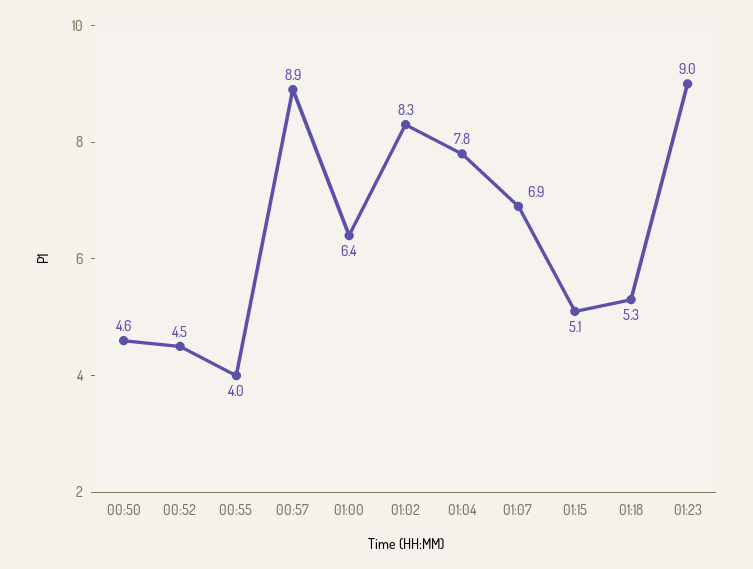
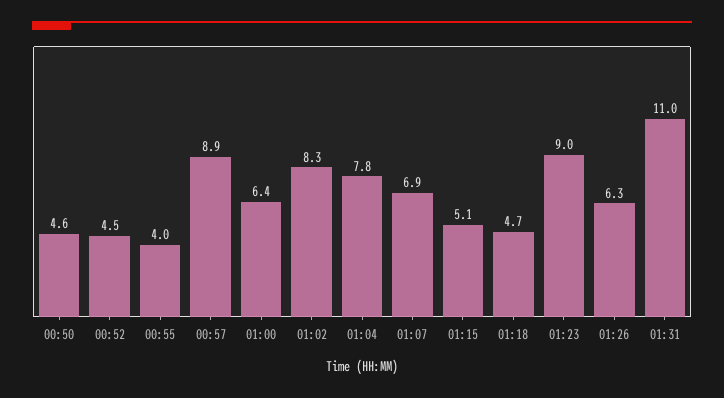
01:18: 5.3 -> 4.7
01:26: none -> 6.3
01:31: none -> 11

